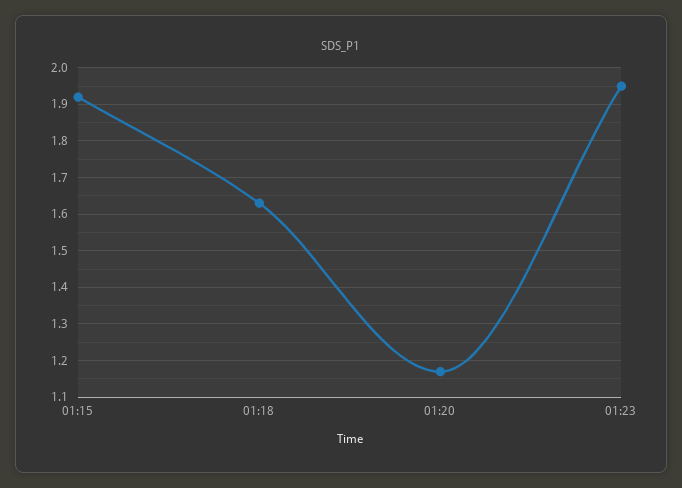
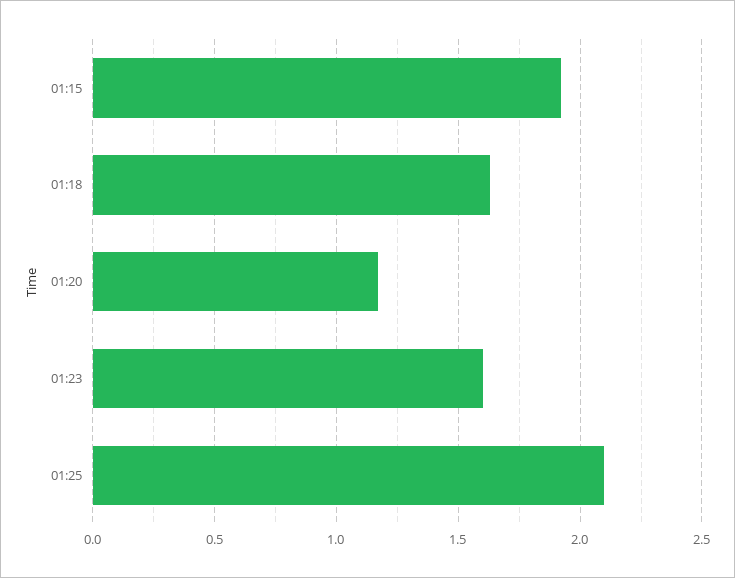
01:23: 1.95 -> 1.6
01:25: none -> 2.1

